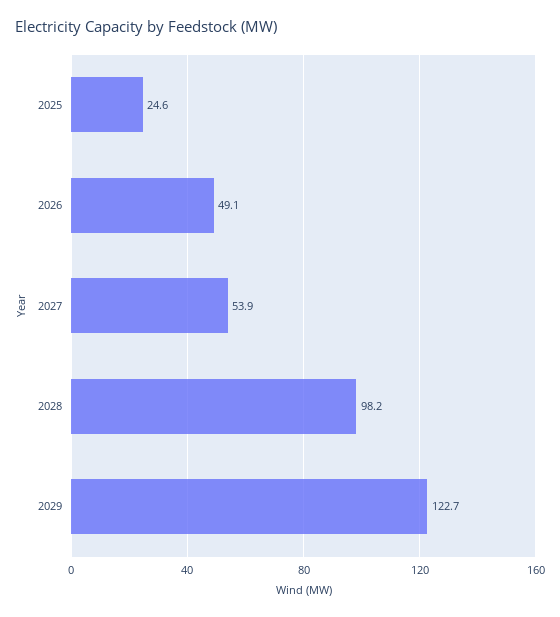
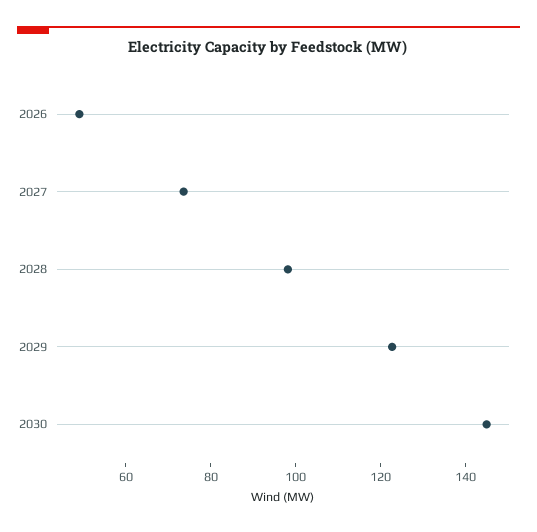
2025: 24.6 -> none
2027: 53.9 -> 75
2030: none -> 145

